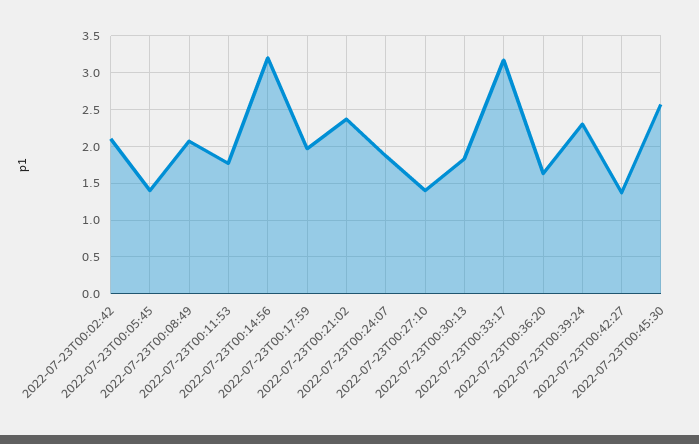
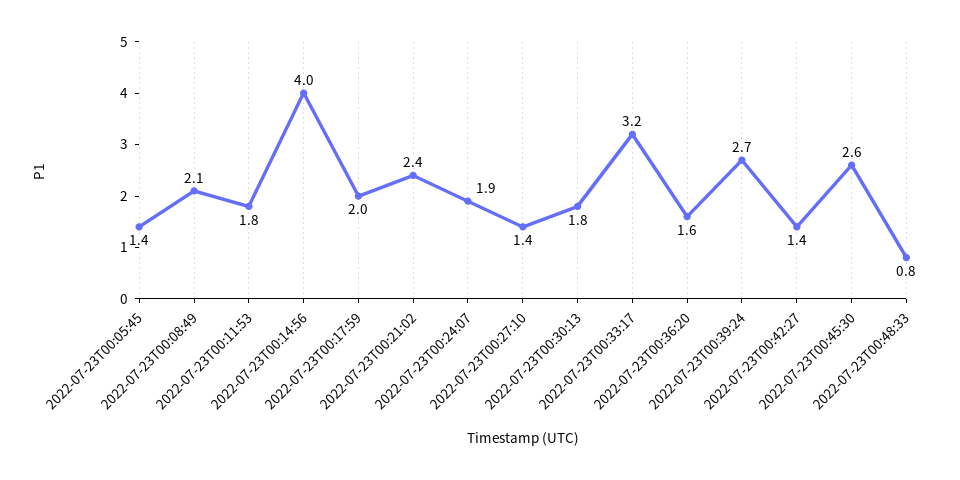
2022-07-23T00:02:42: 2.1 -> none
2022-07-23T00:14:56: 3.2 -> 4
2022-07-23T00:39:24: 2.3 -> 2.7
2022-07-23T00:48:33: none -> 0.8

